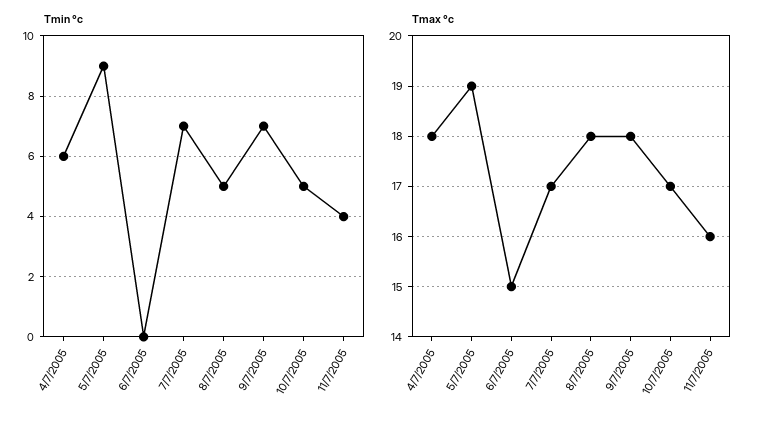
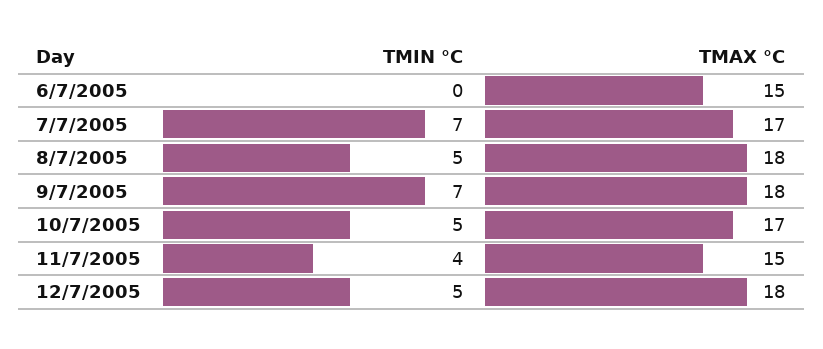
Tmin °c, 4/7/2005: 6 -> none
Tmin °c, 5/7/2005: 9 -> none
Tmax °c, 4/7/2005: 18 -> none
Tmax °c, 5/7/2005: 19 -> none
Tmax °c, 11/7/2005: 16 -> 15
Tmin °c, 12/7/2005: none -> 5
Tmax °c, 12/7/2005: none -> 18

